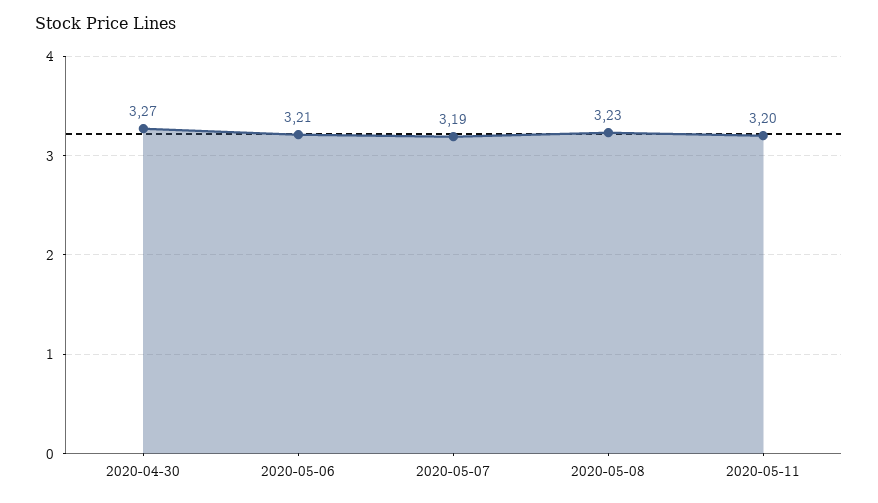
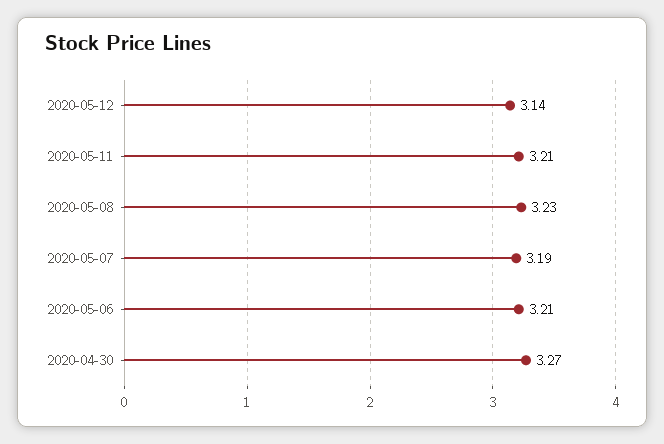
2020-05-11: 3.2 -> 3.21
2020-05-12: none -> 3.14

